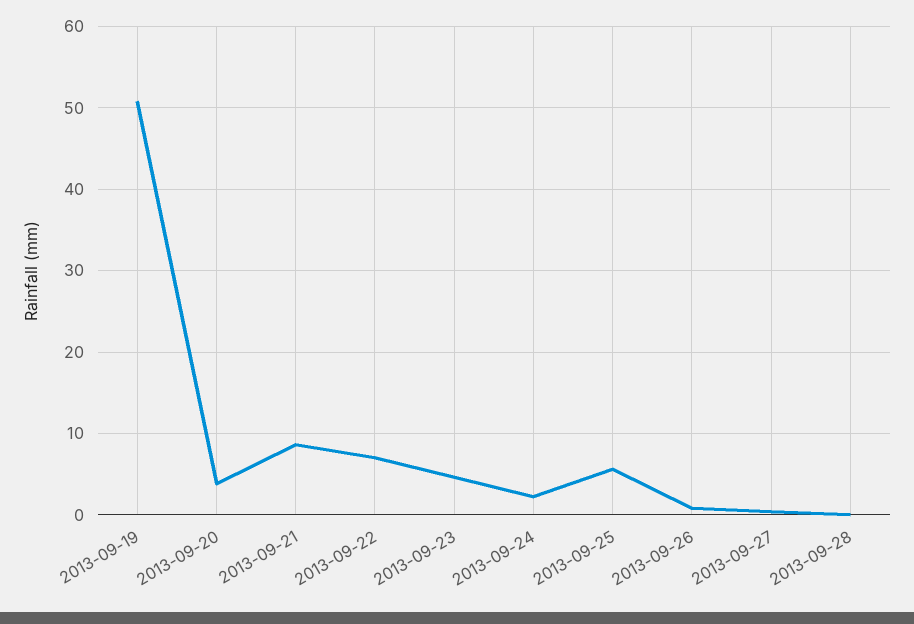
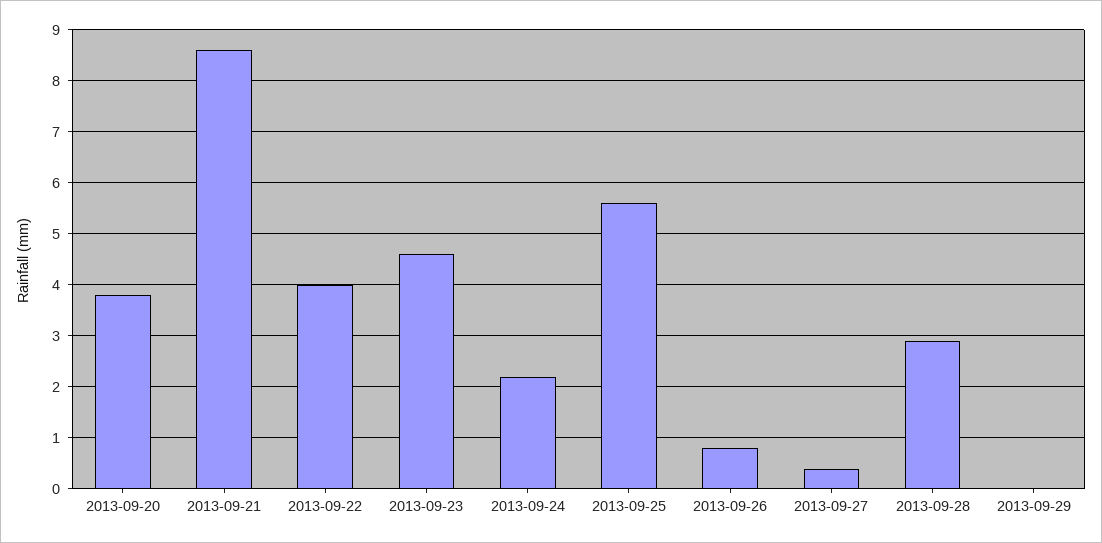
2013-09-19: 51 -> none
2013-09-22: 7 -> 4
2013-09-28: 0 -> 3
2013-09-29: none -> 0

